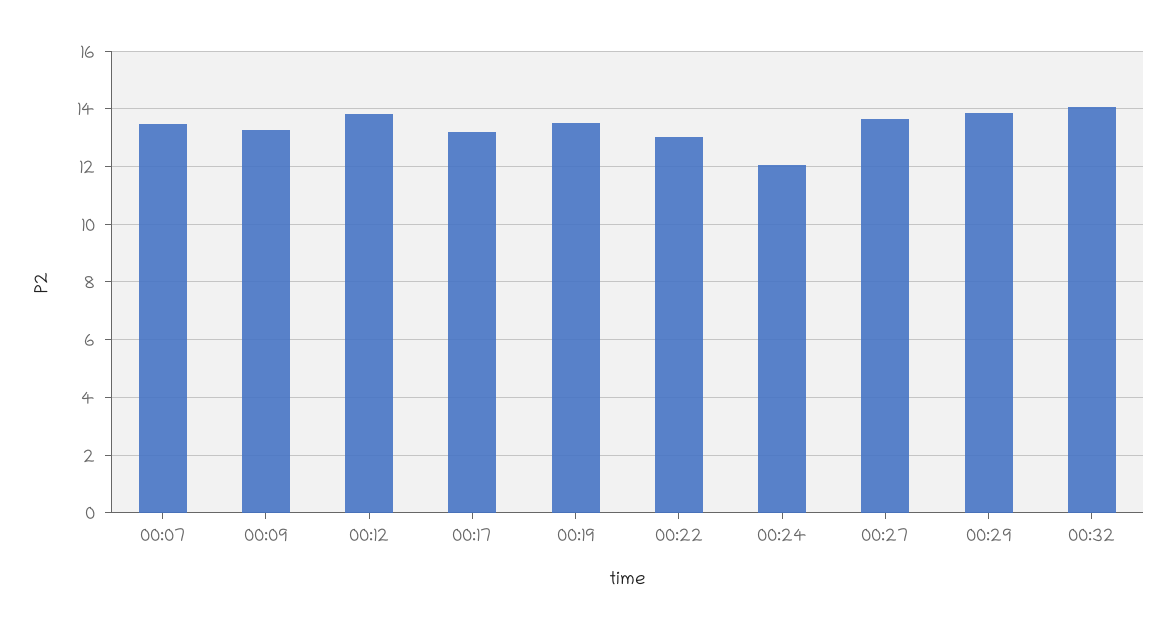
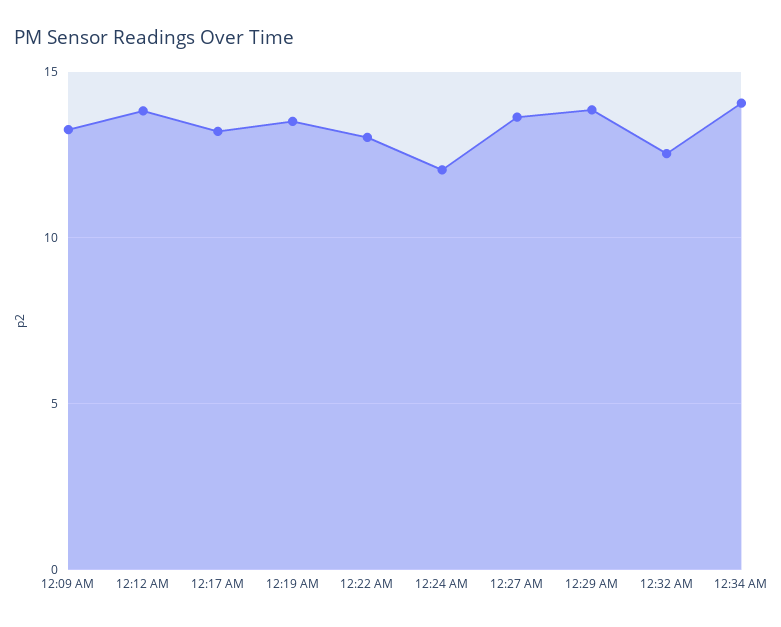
00:07: 13.5 -> none
00:32: 14 -> 12.5
12:34 AM: none -> 14

